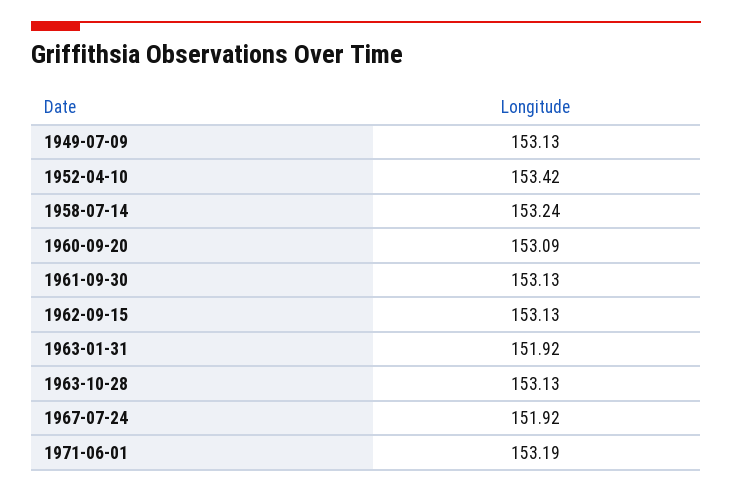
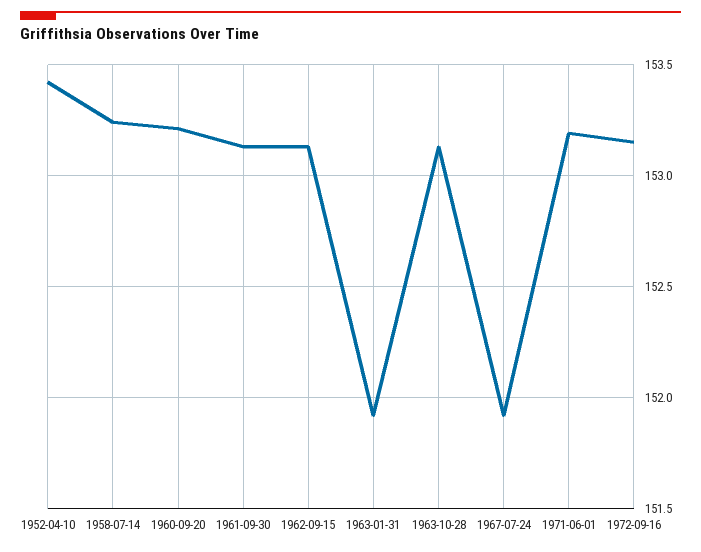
1949-07-09: 153.13 -> none
1960-09-20: 153.09 -> 153.2
1972-09-16: none -> 153.15

